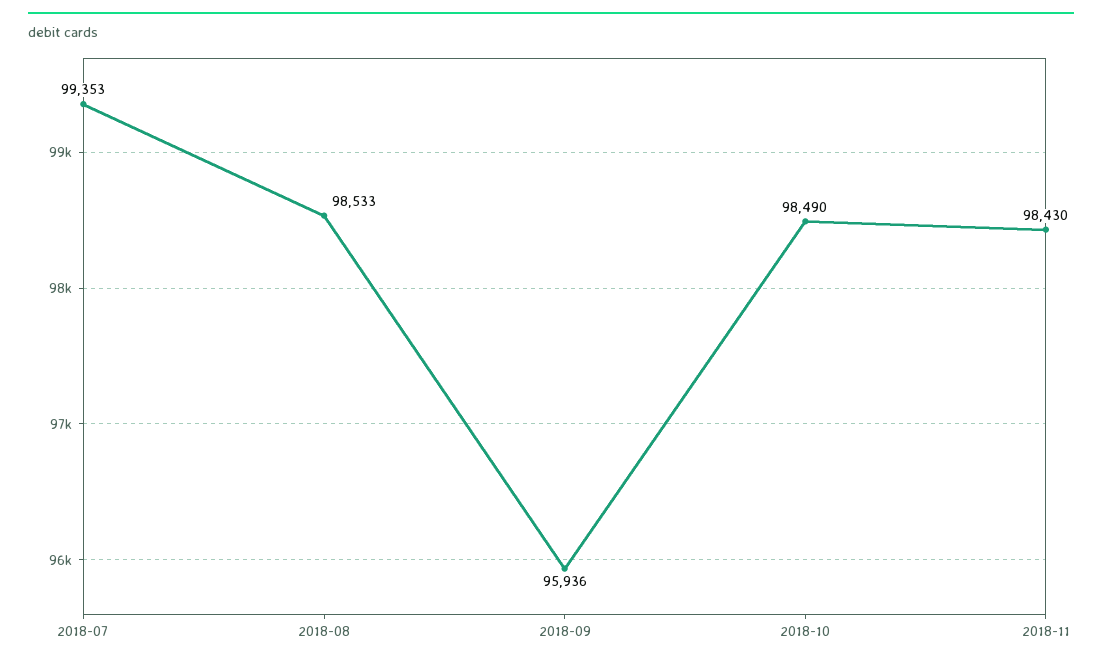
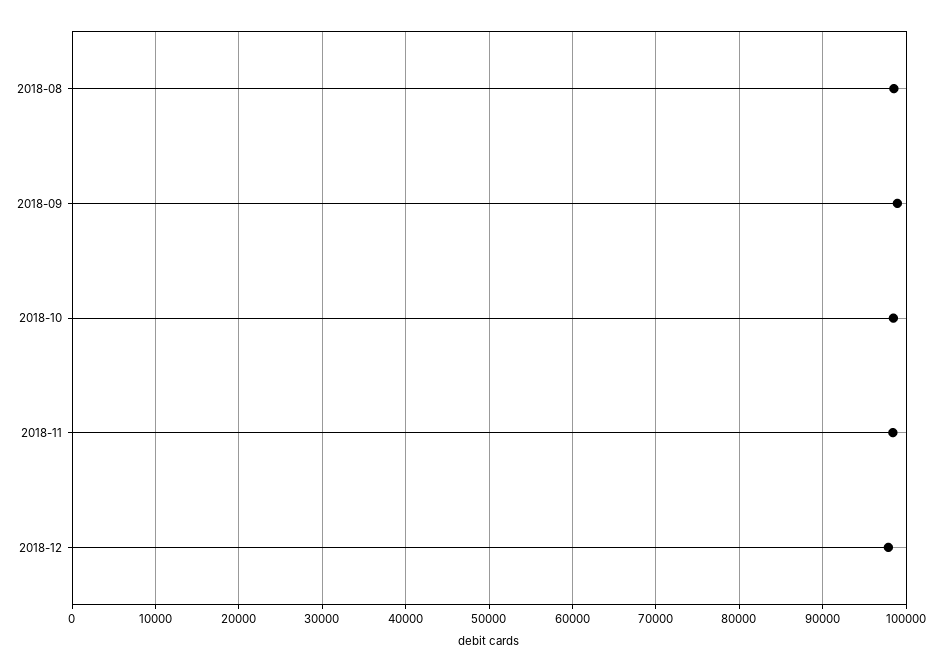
2018-07: 99353 -> none
2018-09: 95936 -> 99000
2018-12: none -> 98000

